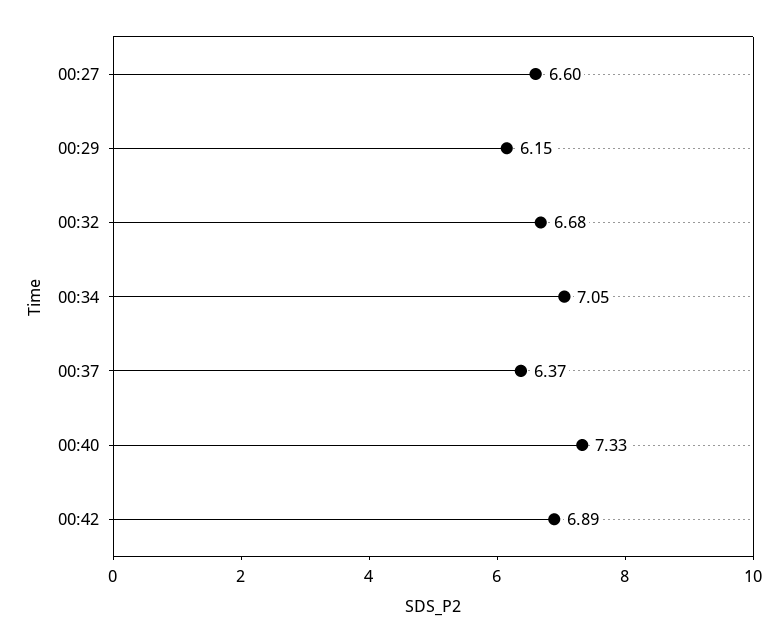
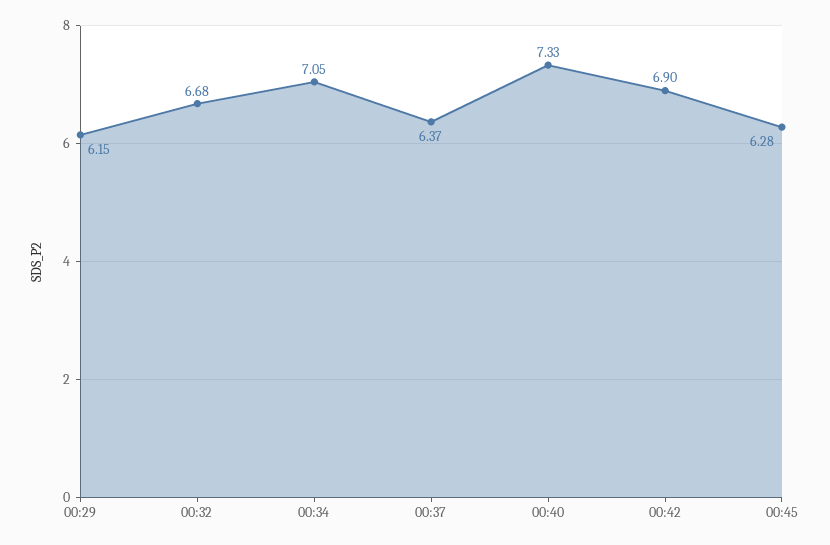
00:27: 6.6 -> none
00:42: 6.89 -> 6.9
00:45: none -> 6.28

